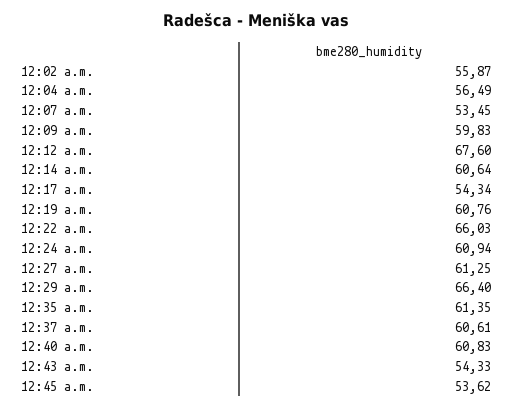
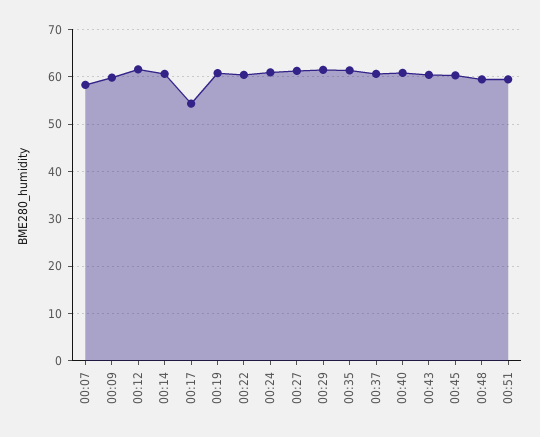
12:02 a.m.: 55.87 -> none
12:04 a.m.: 56.49 -> none
12:07 a.m.: 53.45 -> 58
12:12 a.m.: 67.6 -> 62
12:22 a.m.: 66.03 -> 60
12:29 a.m.: 66.4 -> 62
12:43 a.m.: 54.33 -> 60
12:45 a.m.: 53.62 -> 60
00:48: none -> 60
00:51: none -> 60

